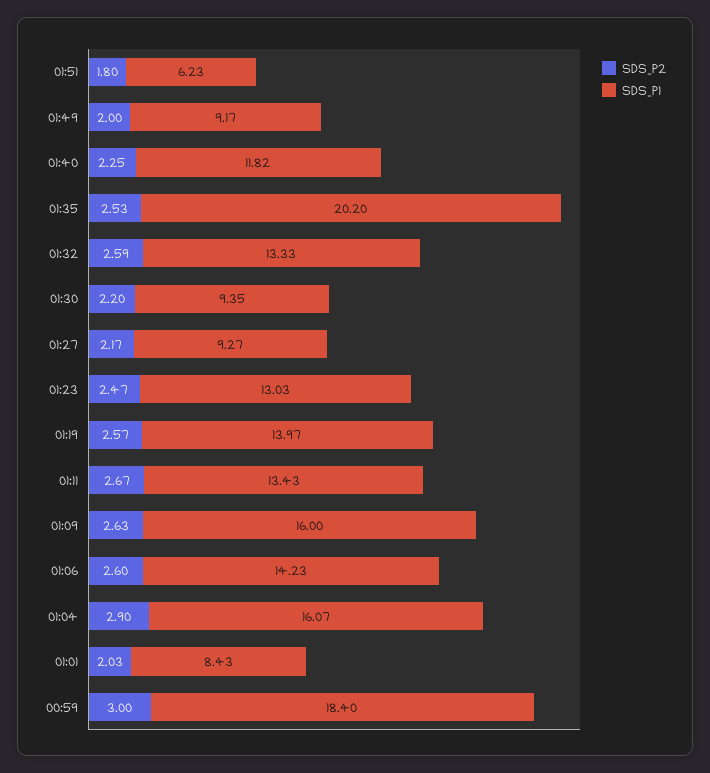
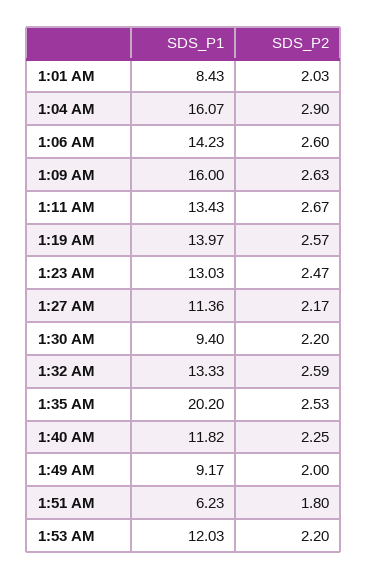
SDS_P1, 01:30: 9.35 -> 9.4
SDS_P1, 01:27: 9.27 -> 11.36
SDS_P2, 00:59: 3 -> none
SDS_P1, 00:59: 18.4 -> none
SDS_P1, 1:53 AM: none -> 12.03
SDS_P2, 1:53 AM: none -> 2.2

